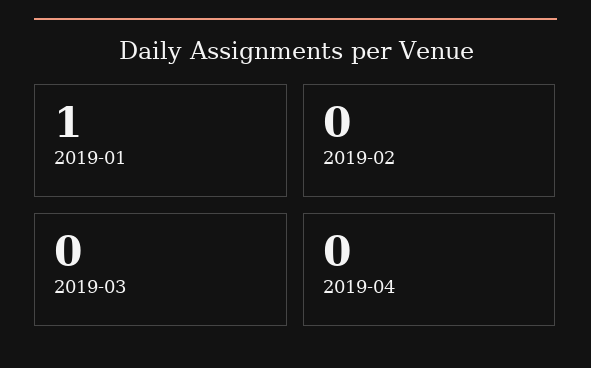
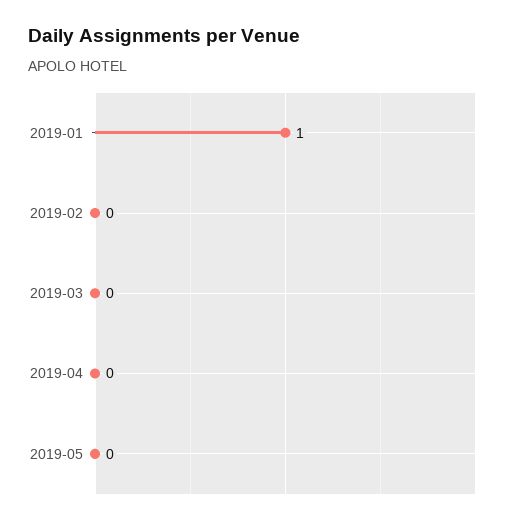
2019-05: none -> 0

